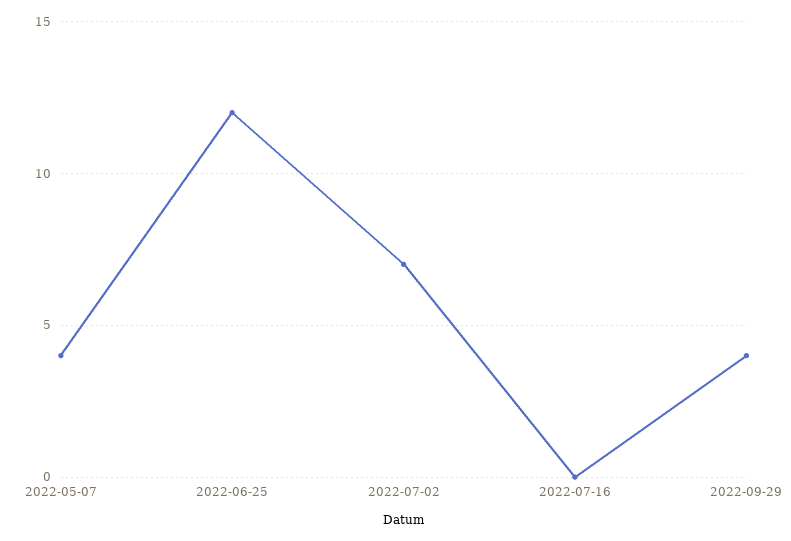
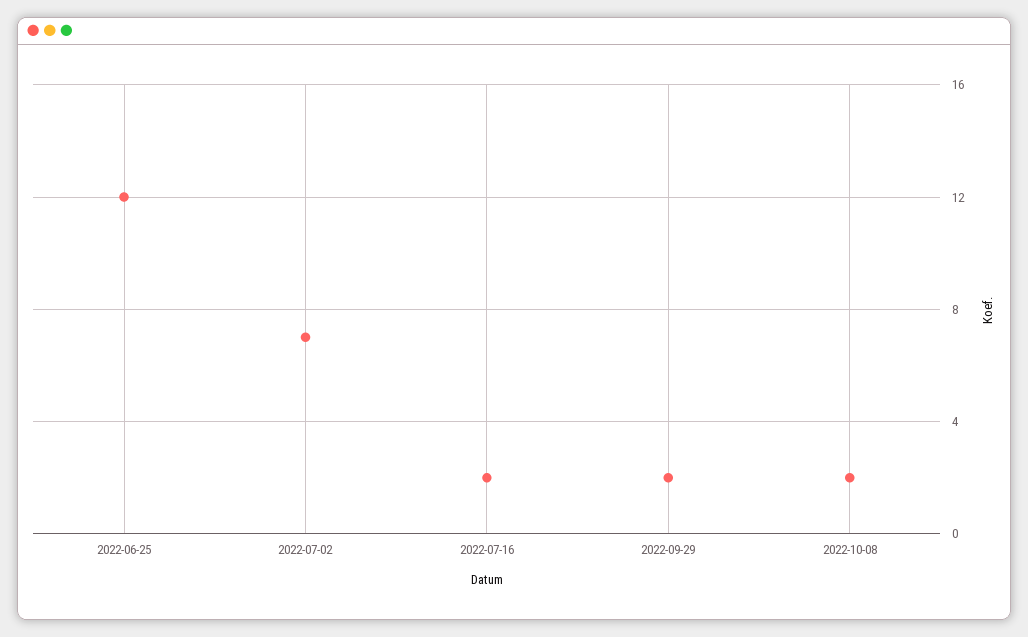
2022-05-07: 4 -> none
2022-07-16: 0 -> 2
2022-09-29: 4 -> 2
2022-10-08: none -> 2

